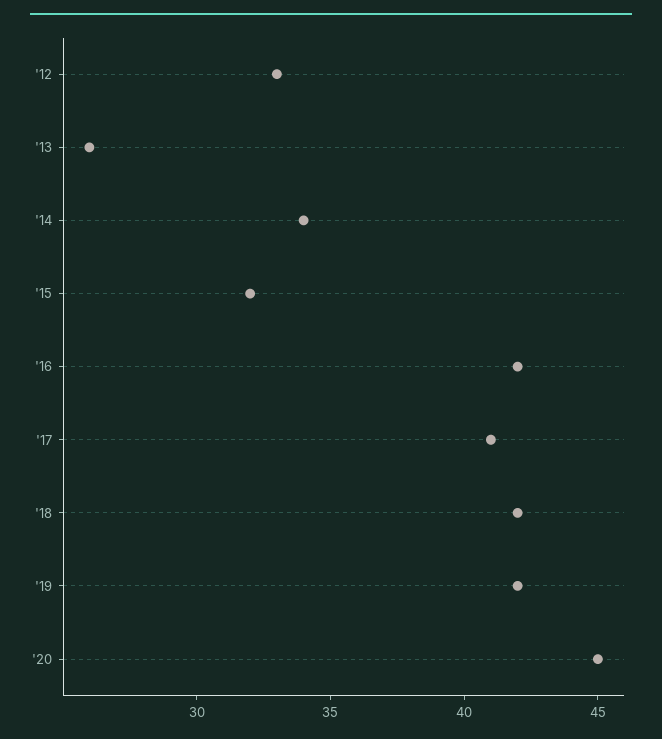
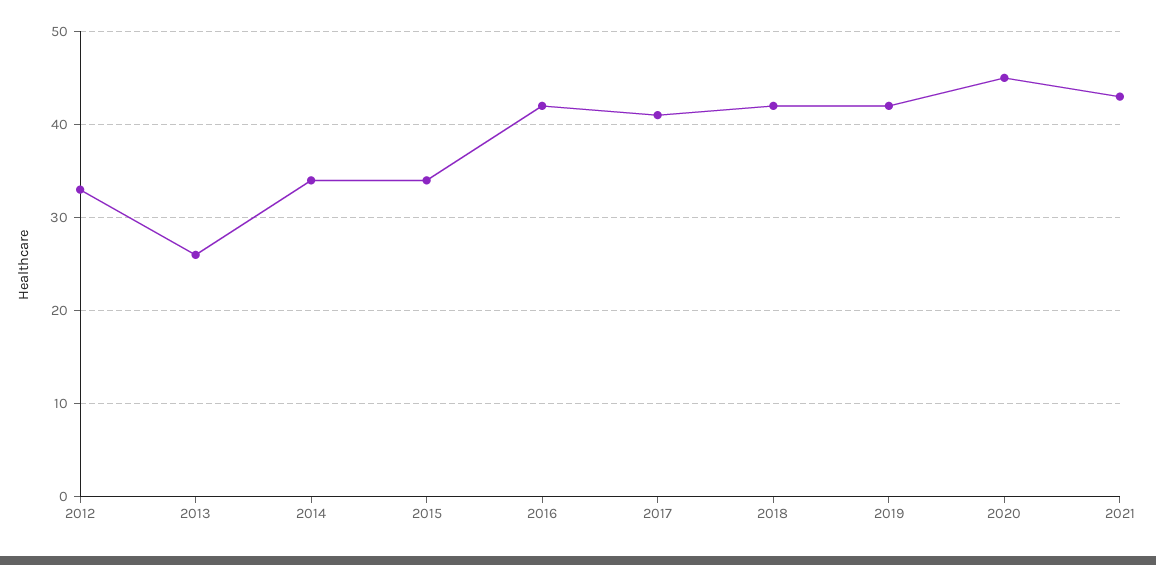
'15: 32 -> 34
2021: none -> 43

